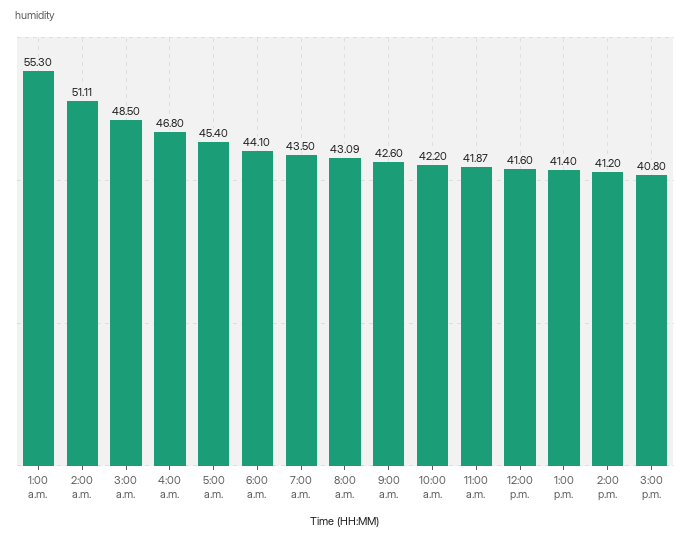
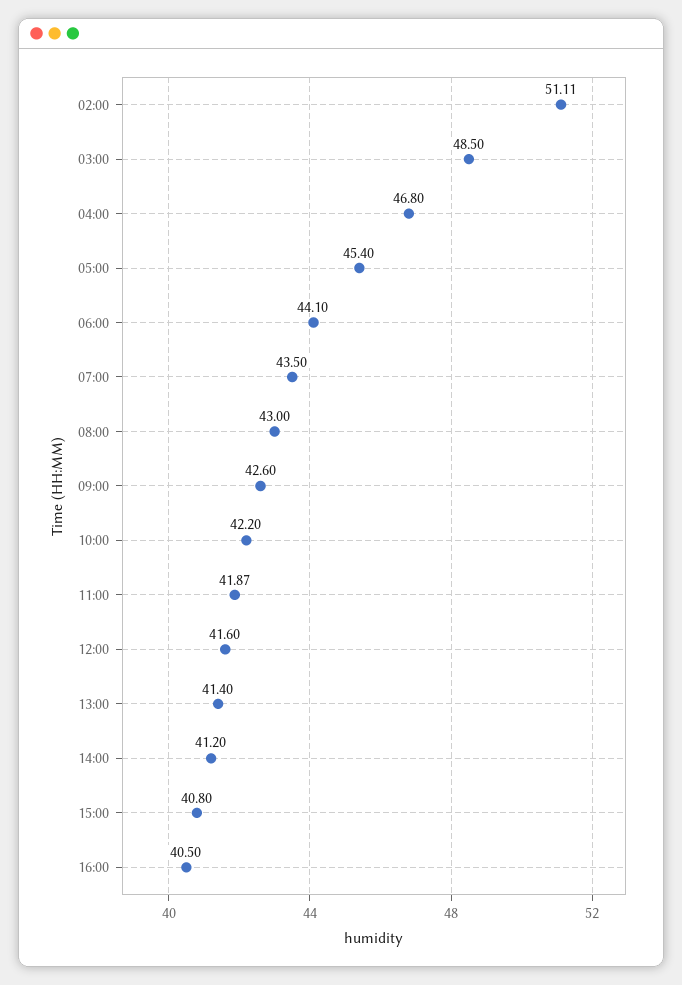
1:00 a.m.: 55.3 -> none
8:00 a.m.: 43.09 -> 43
16:00: none -> 40.5

